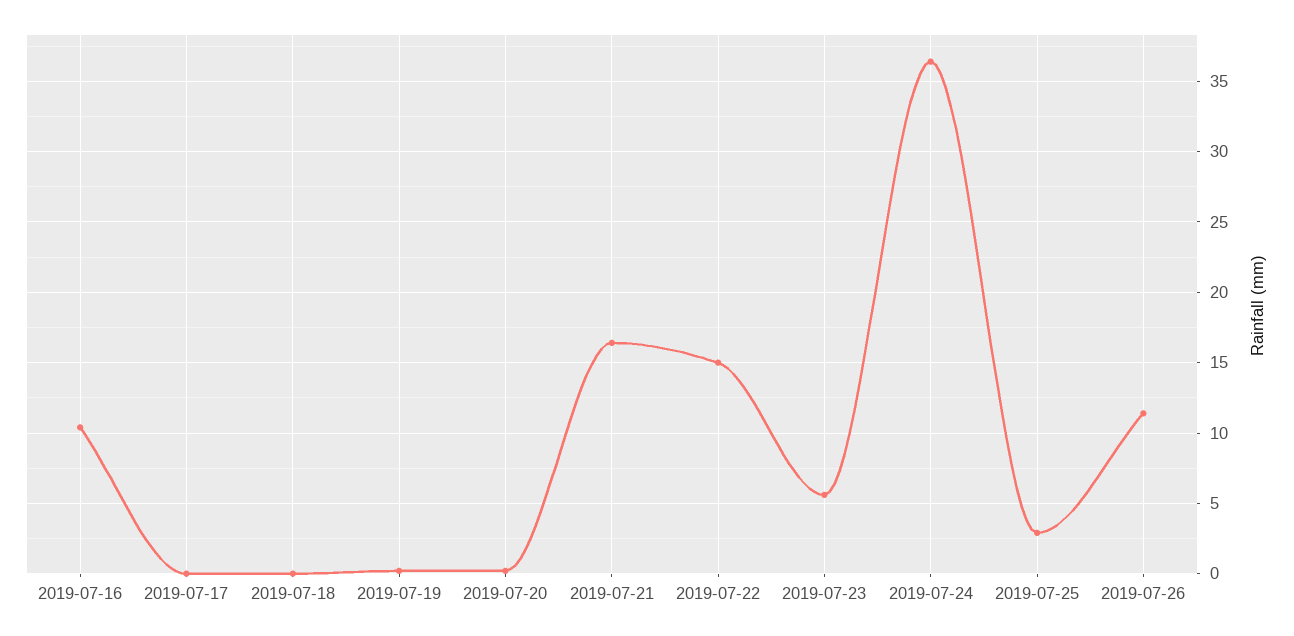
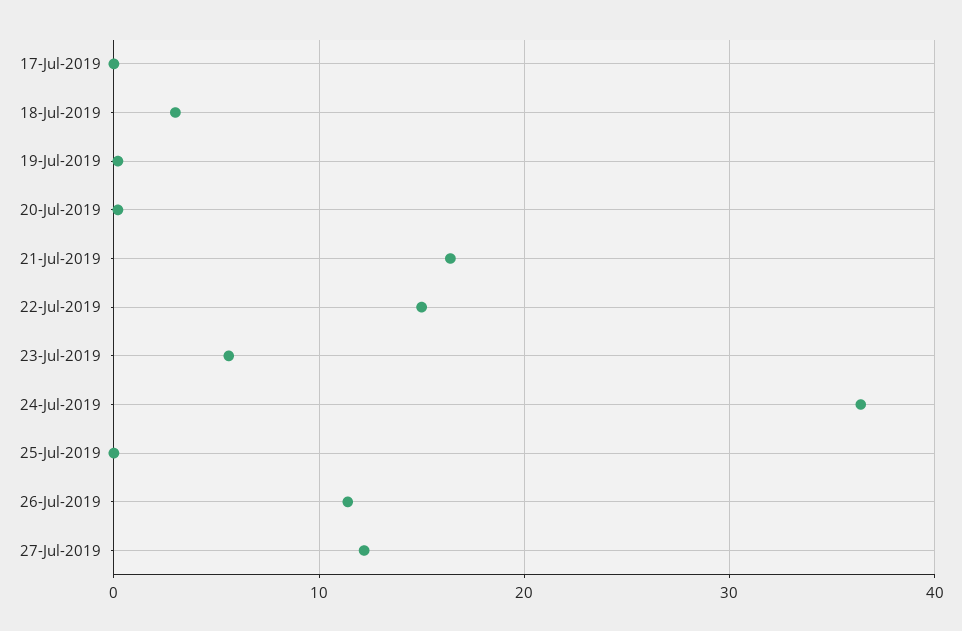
2019-07-16: 10.5 -> none
2019-07-18: 0 -> 3
2019-07-25: 3 -> 0
27-Jul-2019: none -> 12

